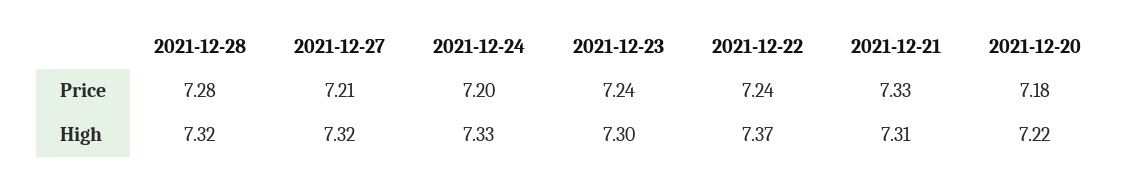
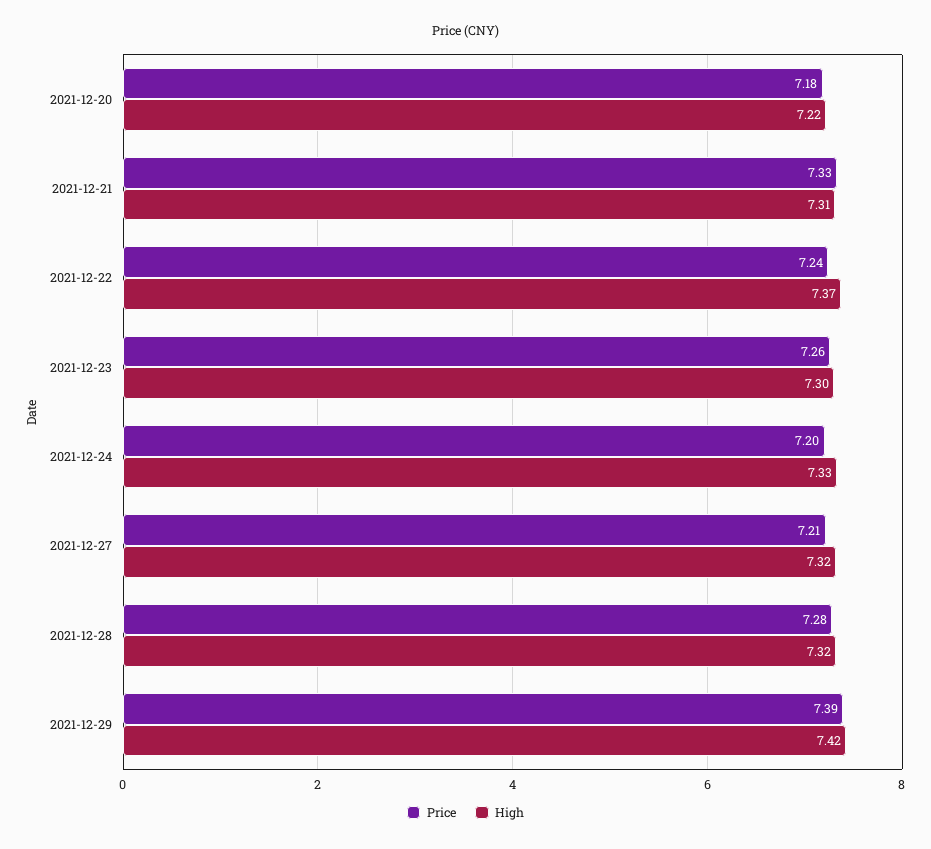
Price, 2021-12-23: 7.24 -> 7.26
Price, 2021-12-29: none -> 7.39
High, 2021-12-29: none -> 7.42

